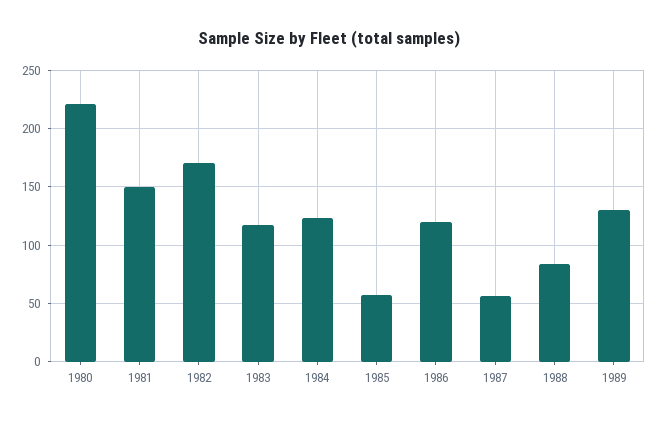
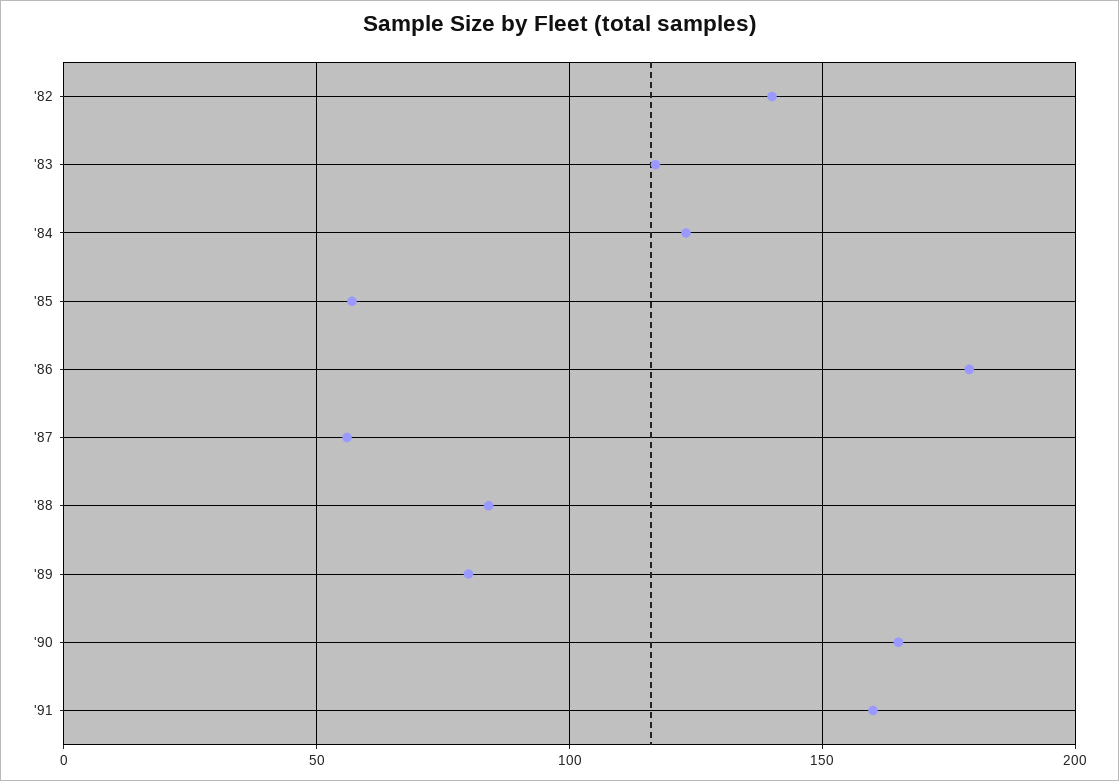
1980: 220 -> none
1981: 150 -> none
1982: 170 -> 140
1986: 120 -> 180
1989: 130 -> 80
'90: none -> 165
'91: none -> 160

